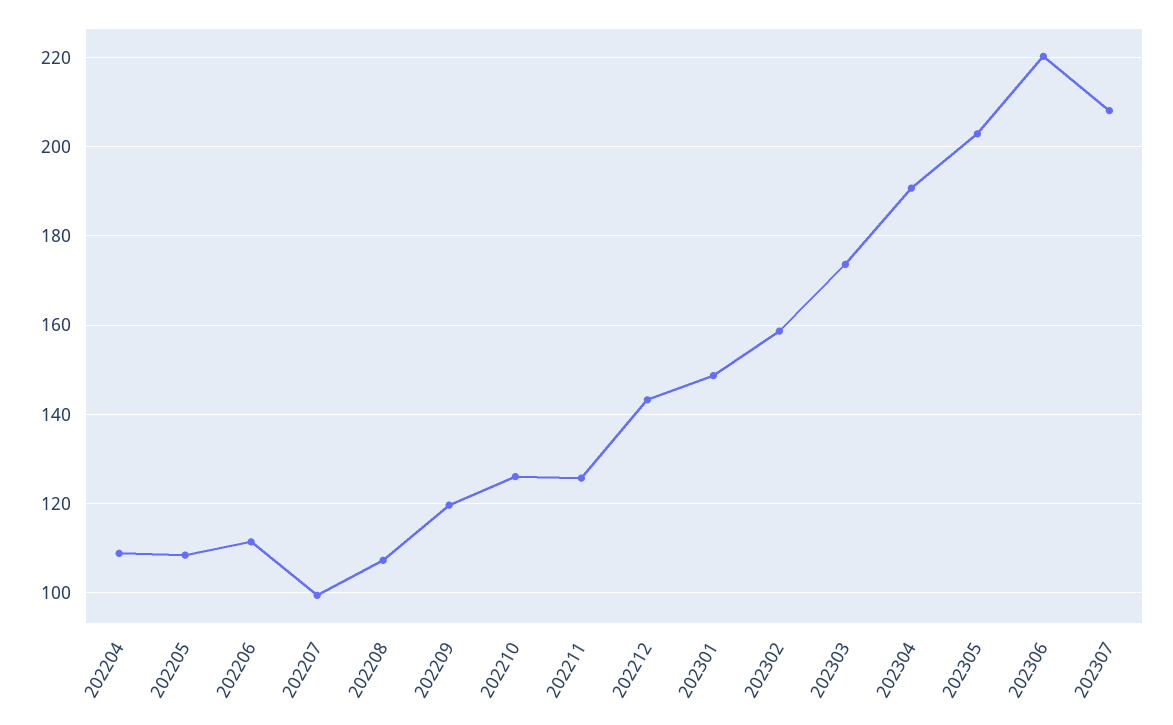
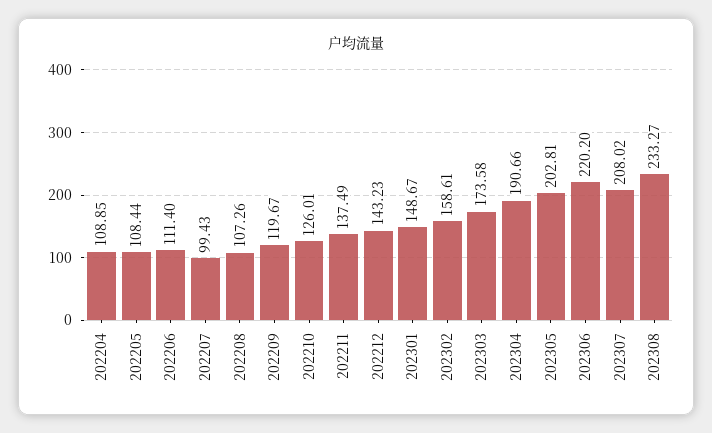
202211: 126 -> 137.49
202308: none -> 233.27

